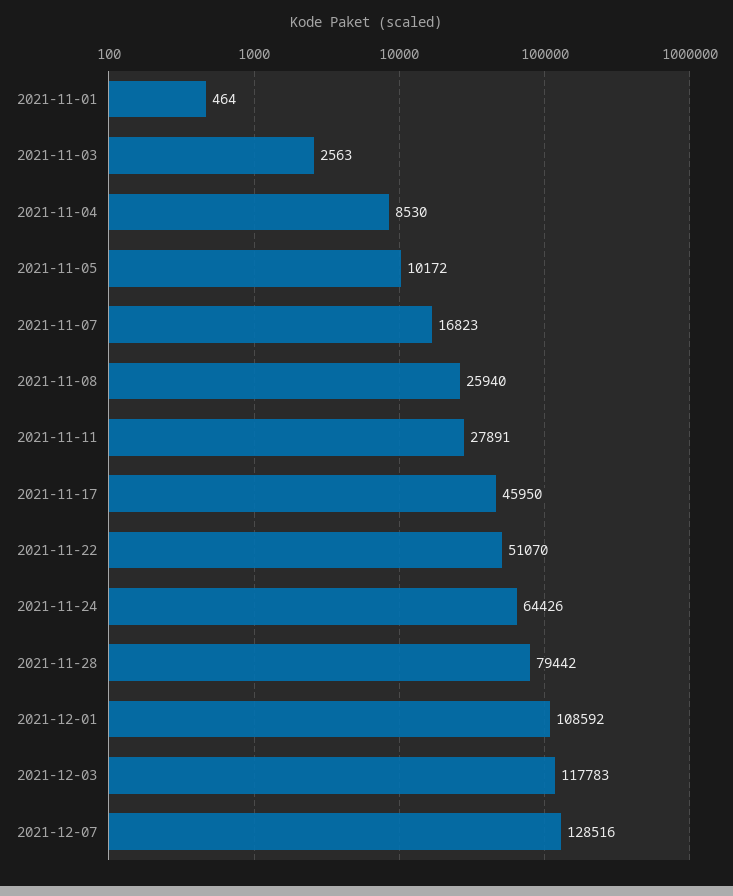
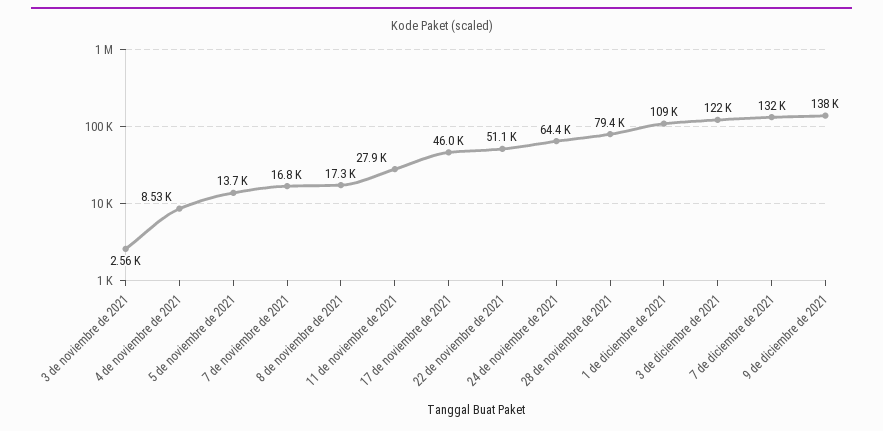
2021-11-01: 464 -> none
2021-11-05: 10172 -> 13700
2021-11-08: 25940 -> 17300
2021-12-03: 117783 -> 122000
2021-12-07: 128516 -> 132000
9 de diciembre de 2021: none -> 138000

